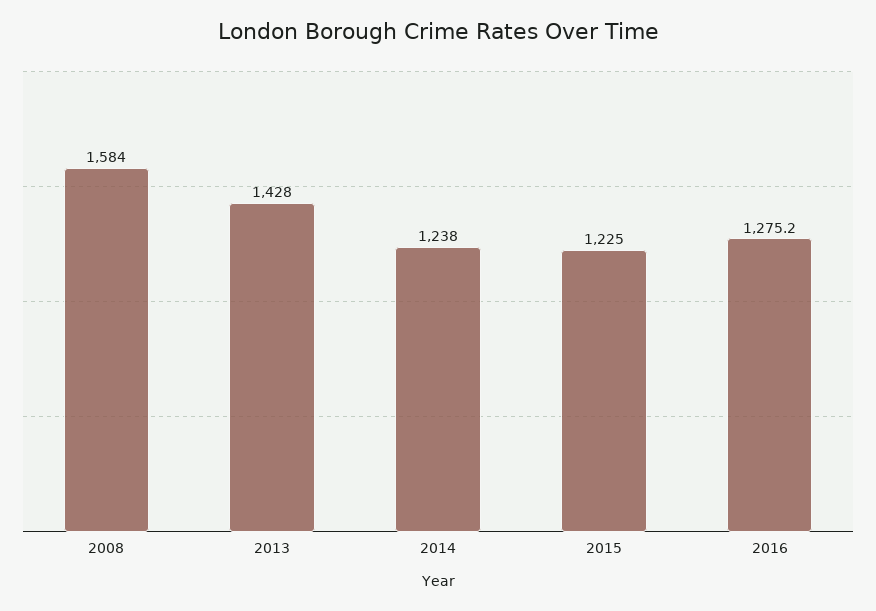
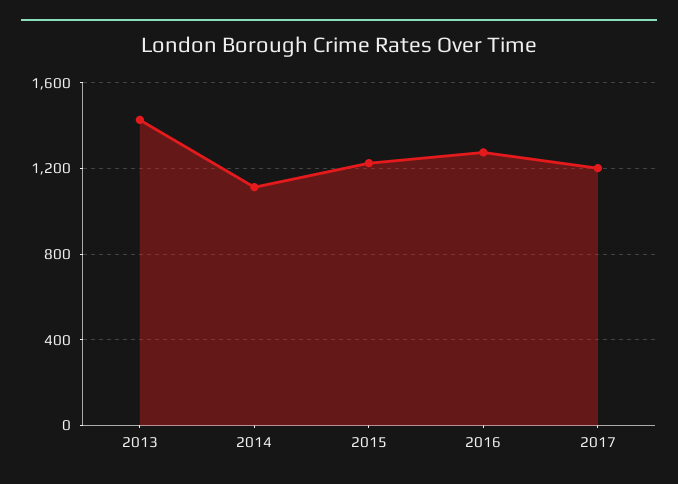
2008: 1584 -> none
2014: 1238 -> 1100
2017: none -> 1200

